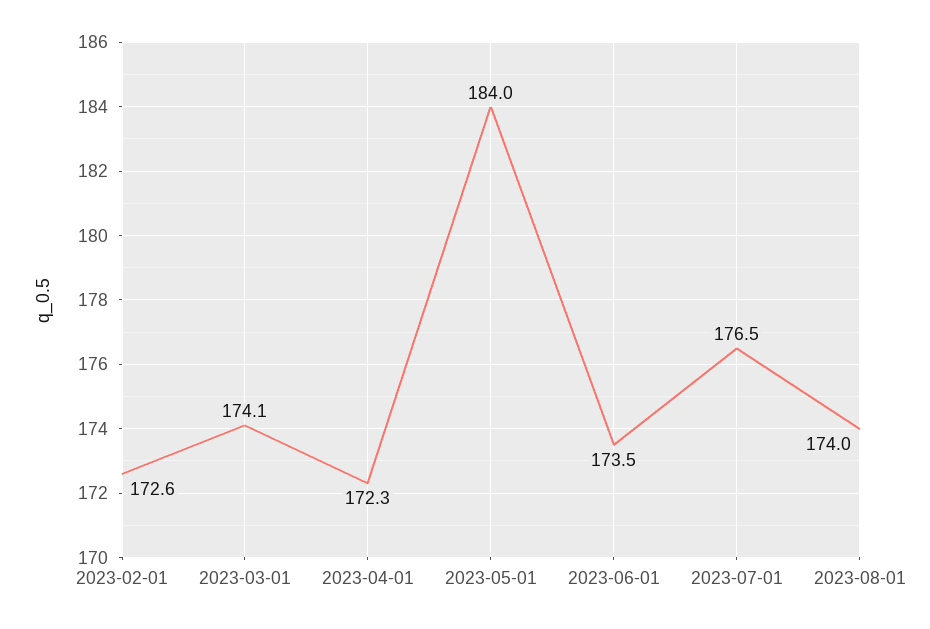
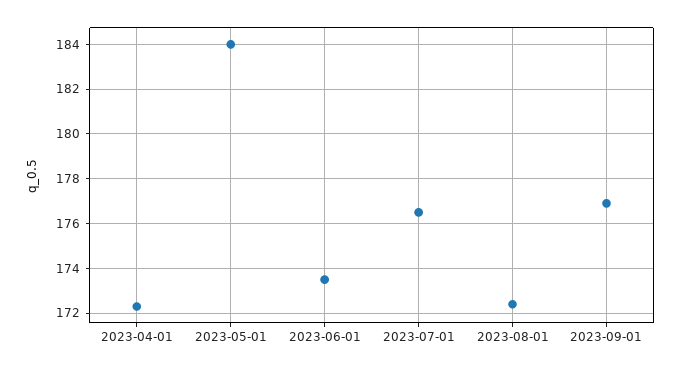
2023-02-01: 172.6 -> none
2023-03-01: 174.1 -> none
2023-08-01: 174 -> 172.5
2023-09-01: none -> 177

